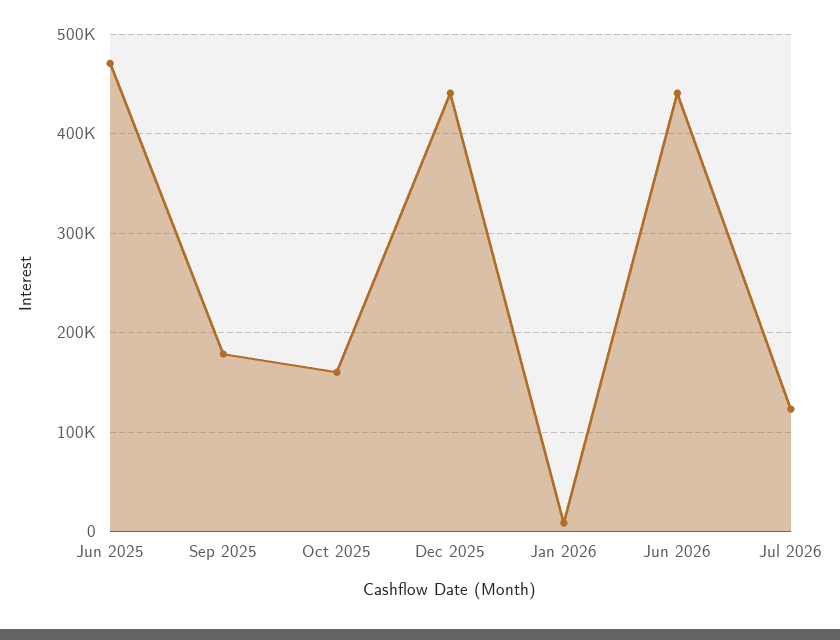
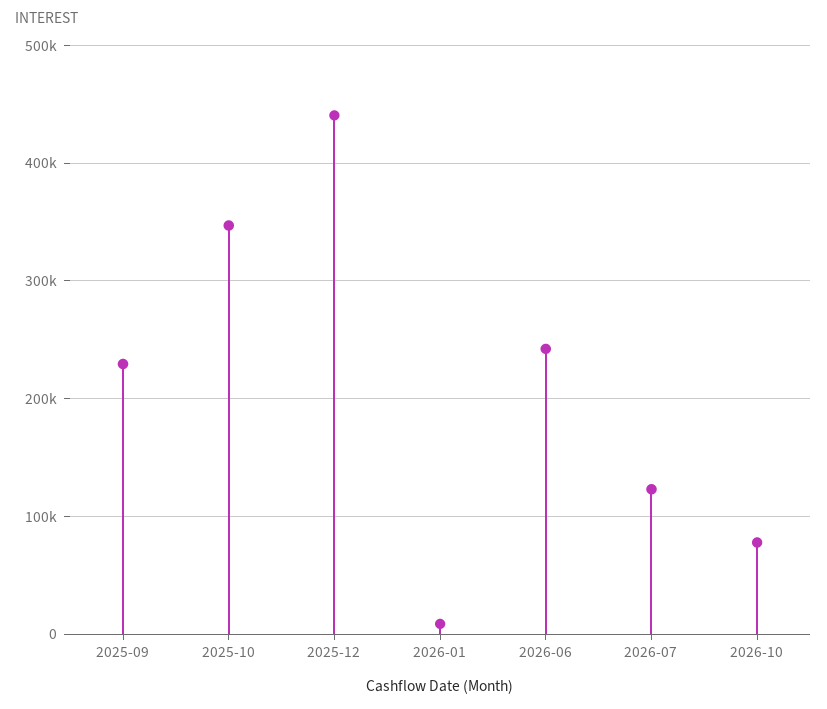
Jun 2025: 470000 -> none
Sep 2025: 180000 -> 230000
Oct 2025: 160000 -> 350000
Jun 2026: 440000 -> 240000
2026-10: none -> 80000

